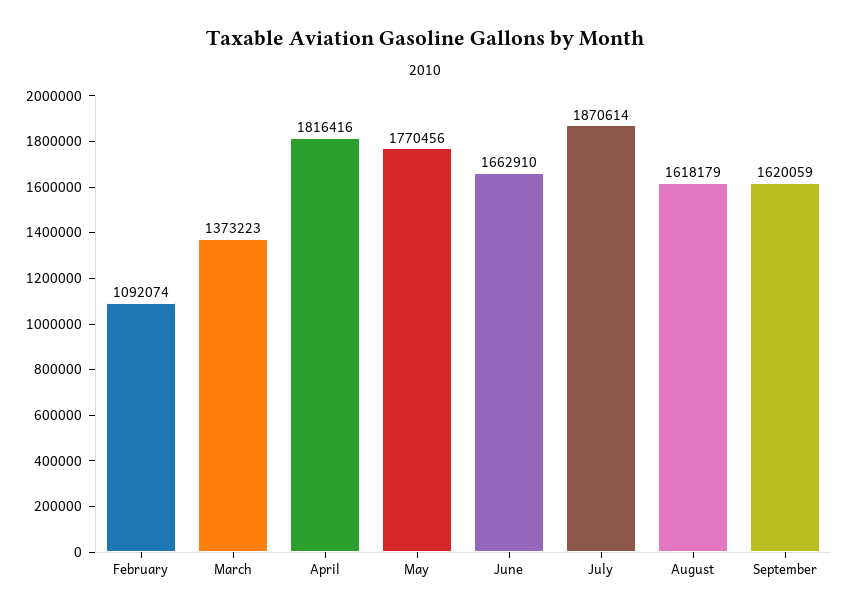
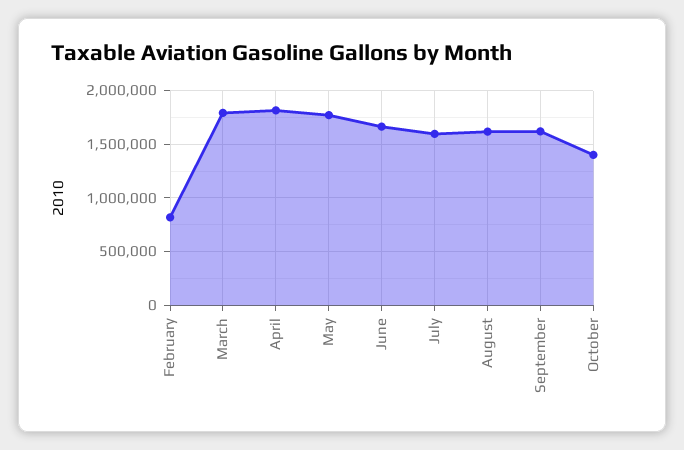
February: 1092074 -> 800000
March: 1373223 -> 1800000
July: 1870614 -> 1600000
October: none -> 1400000

